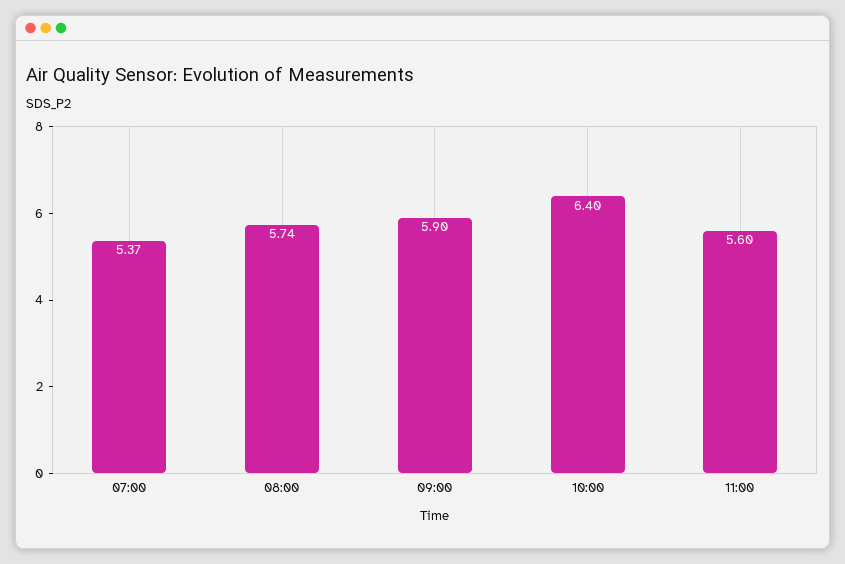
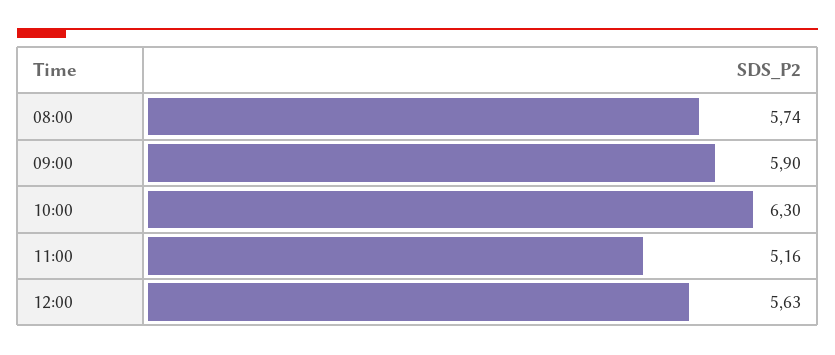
07:00: 5.37 -> none
10:00: 6.4 -> 6.3
11:00: 5.6 -> 5.16
12:00: none -> 5.63

